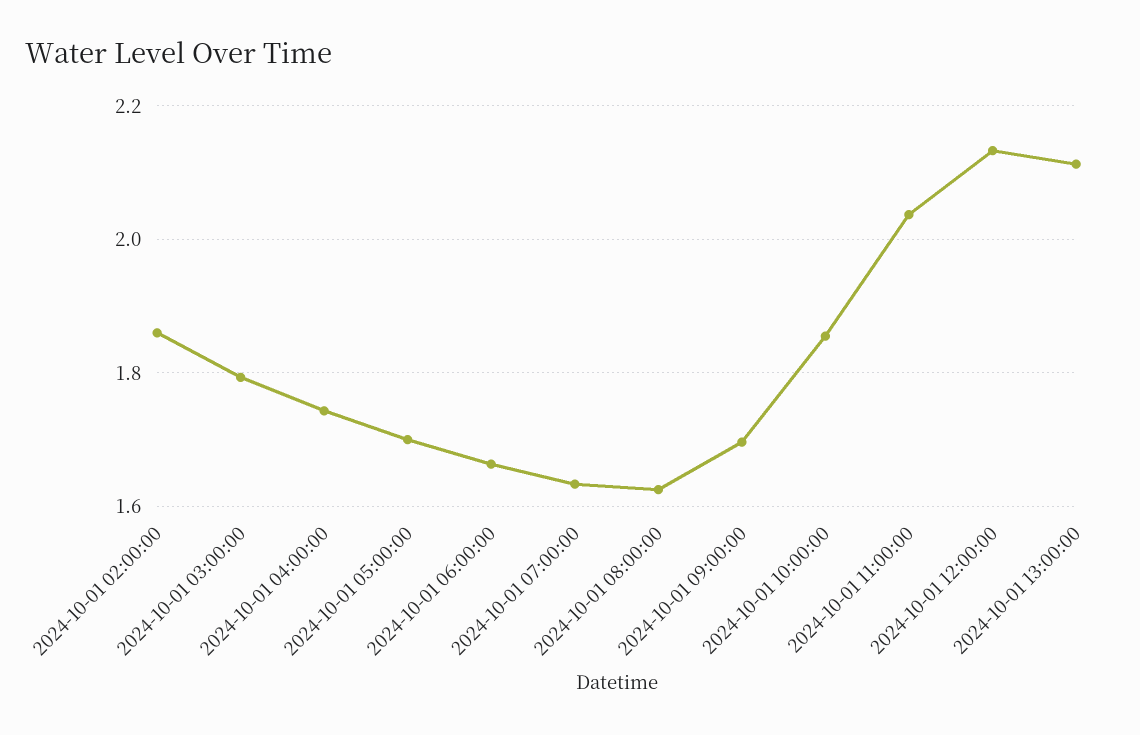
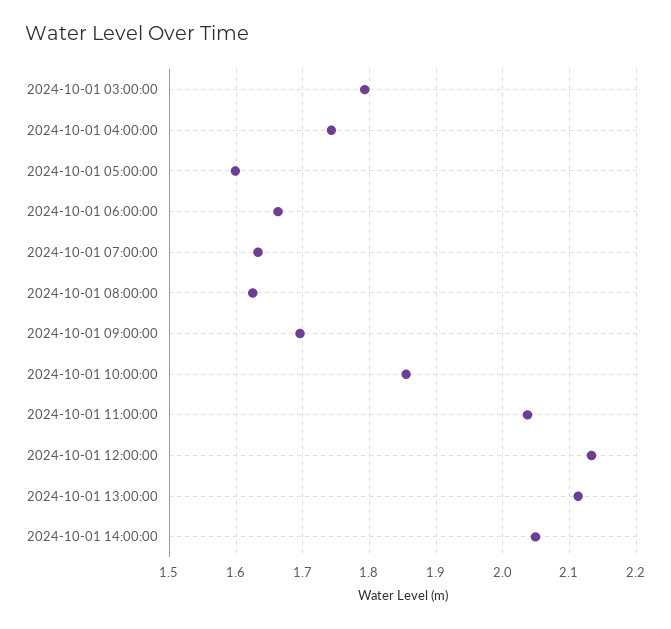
2024-10-01 02:00:00: 1.86 -> none
2024-10-01 05:00:00: 1.7 -> 1.6
2024-10-01 14:00:00: none -> 2.05

